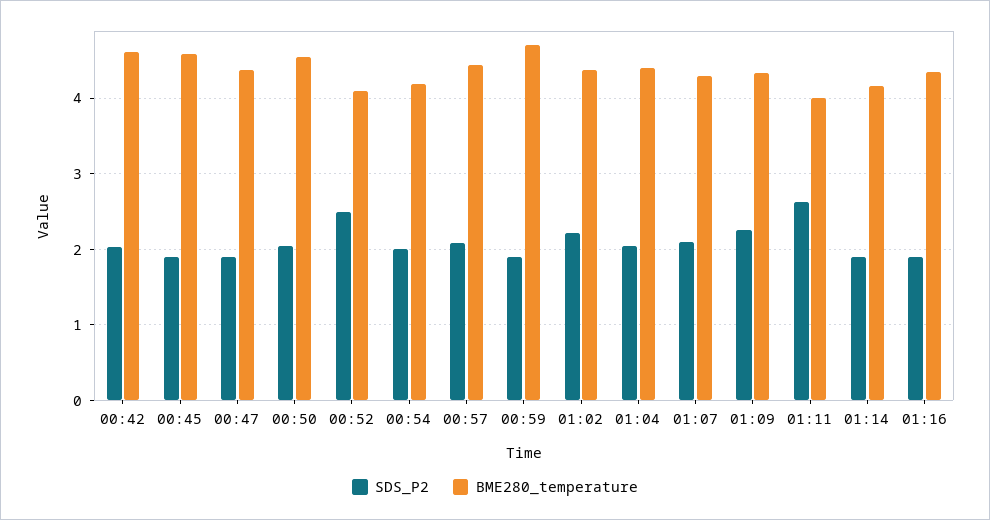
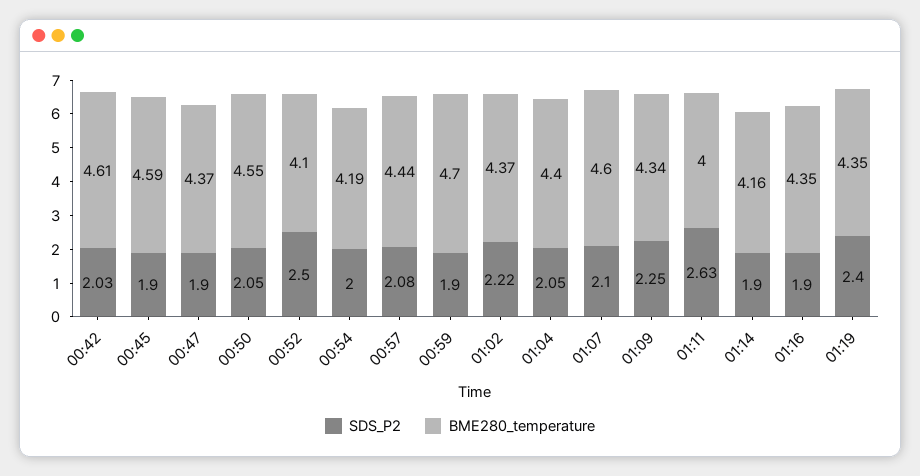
BME280_temperature, 01:07: 4.3 -> 4.6
SDS_P2, 01:19: none -> 2.4
BME280_temperature, 01:19: none -> 4.35

